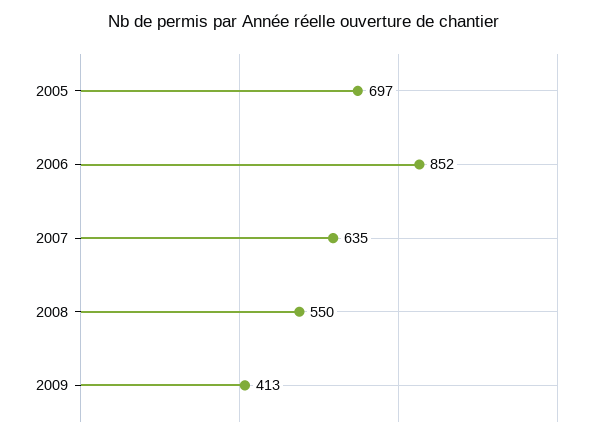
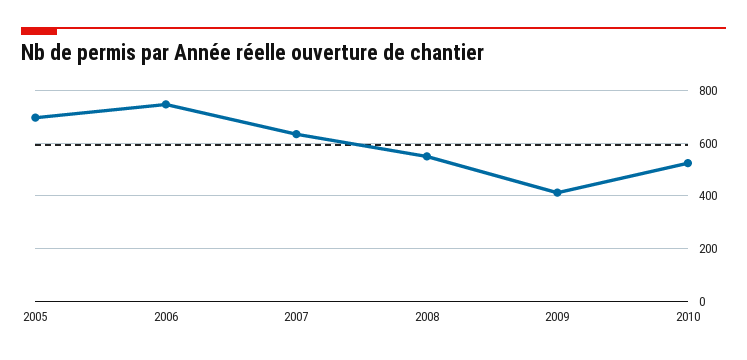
2006: 852 -> 750
2010: none -> 525

